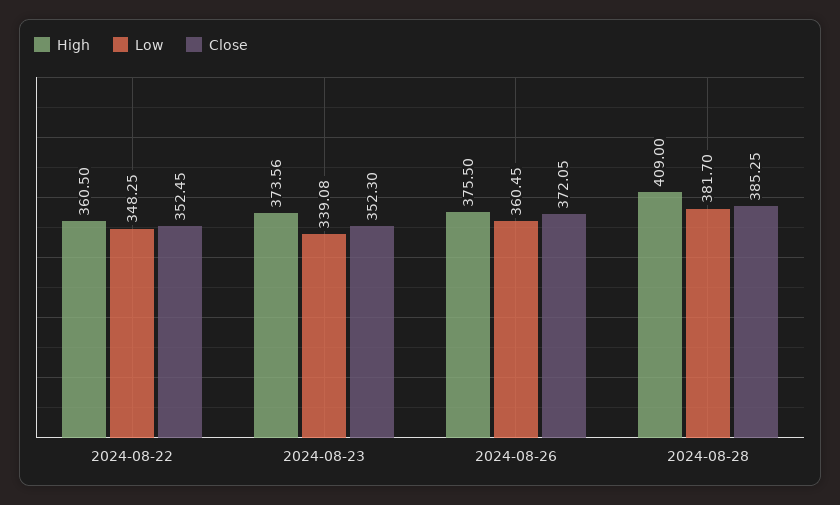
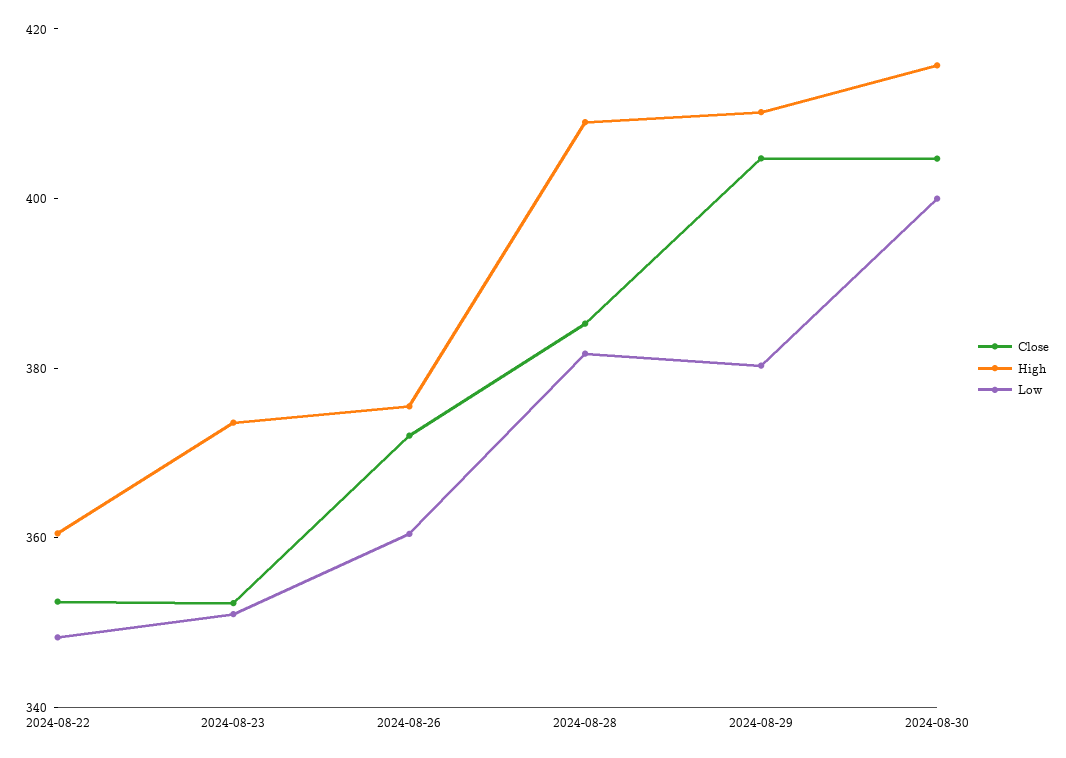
Low, 2024-08-23: 339.08 -> 350
Close, 2024-08-29: none -> 405
High, 2024-08-29: none -> 410
Low, 2024-08-29: none -> 380
Close, 2024-08-30: none -> 405
High, 2024-08-30: none -> 415
Low, 2024-08-30: none -> 400

